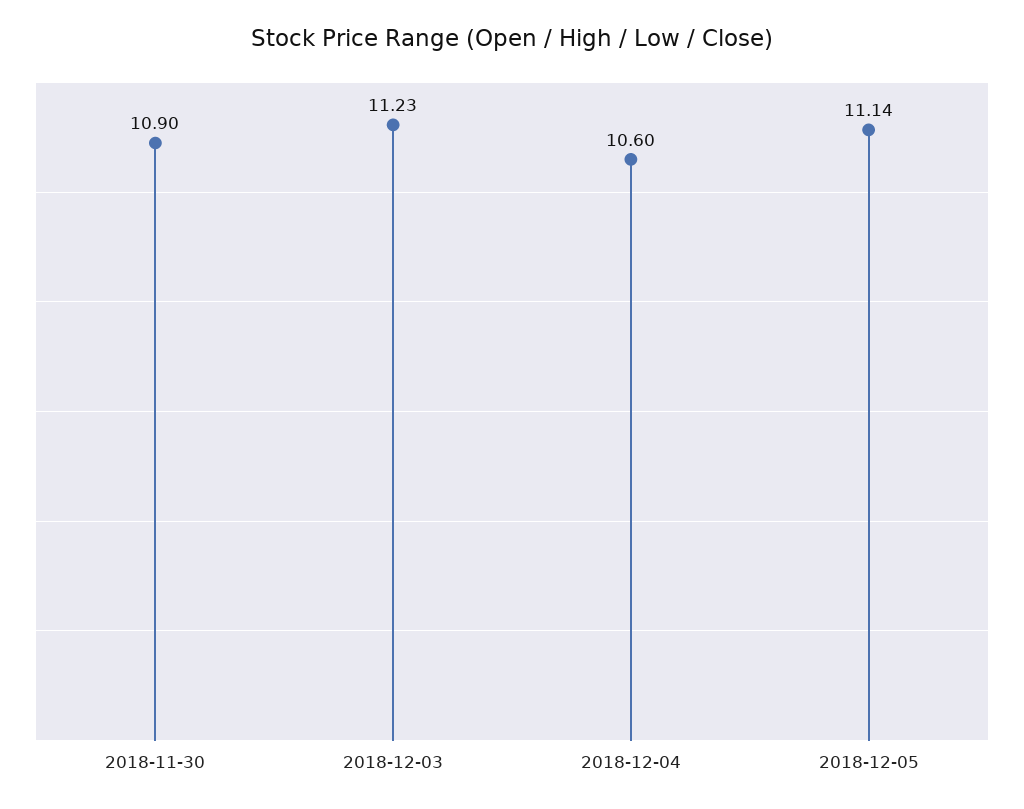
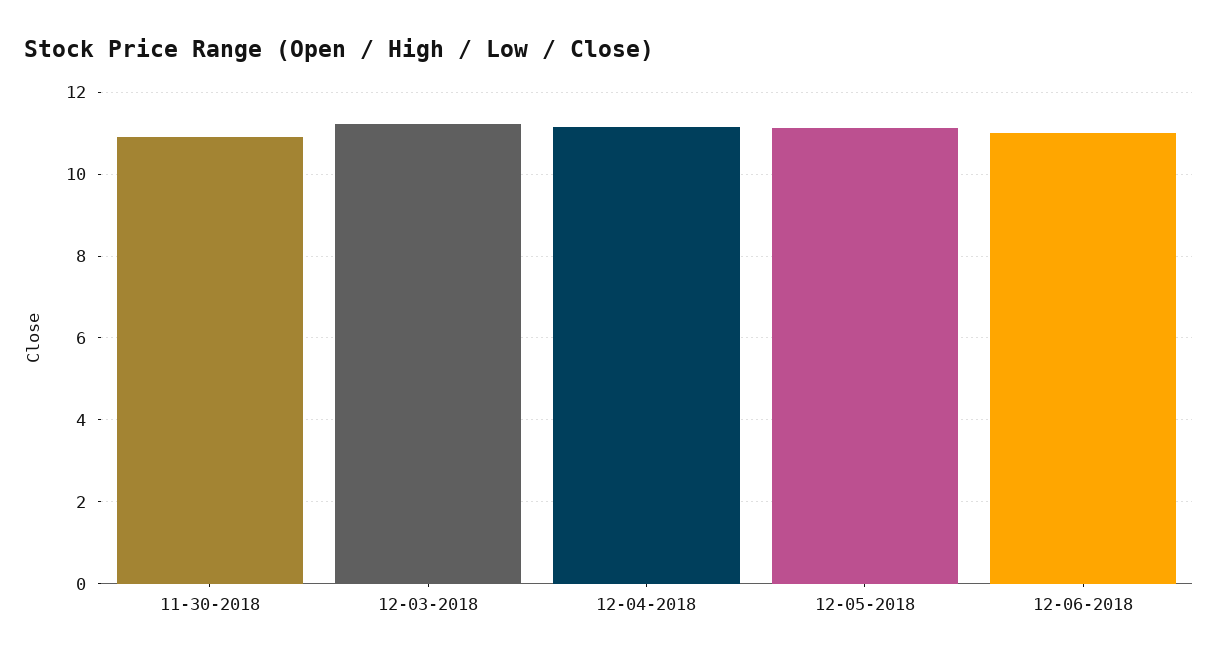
2018-12-04: 10.6 -> 11.2
12-06-2018: none -> 11

